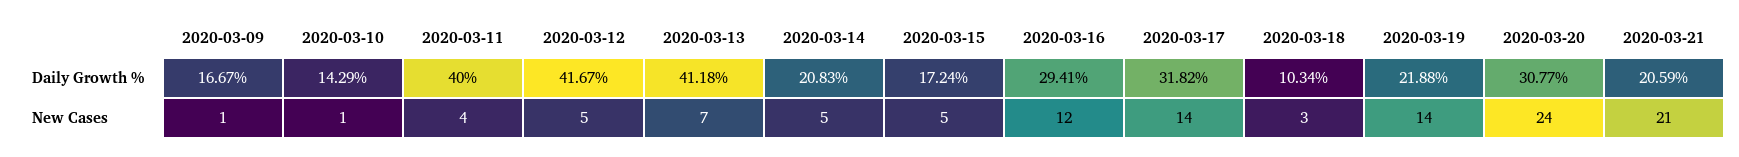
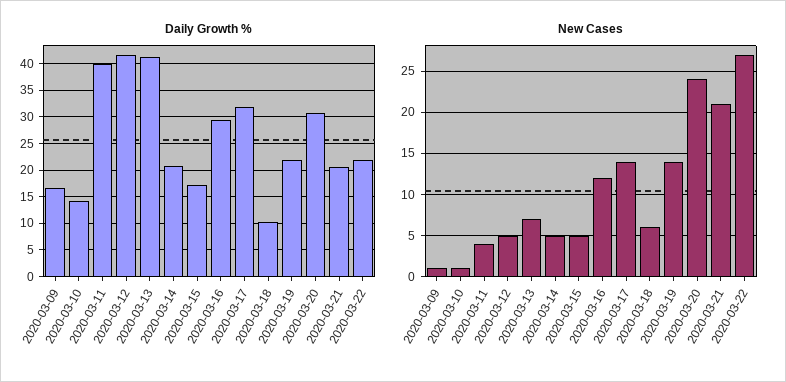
New Cases, 2020-03-18: 3 -> 6
Daily Growth %, 2020-03-22: none -> 22.5
New Cases, 2020-03-22: none -> 27

